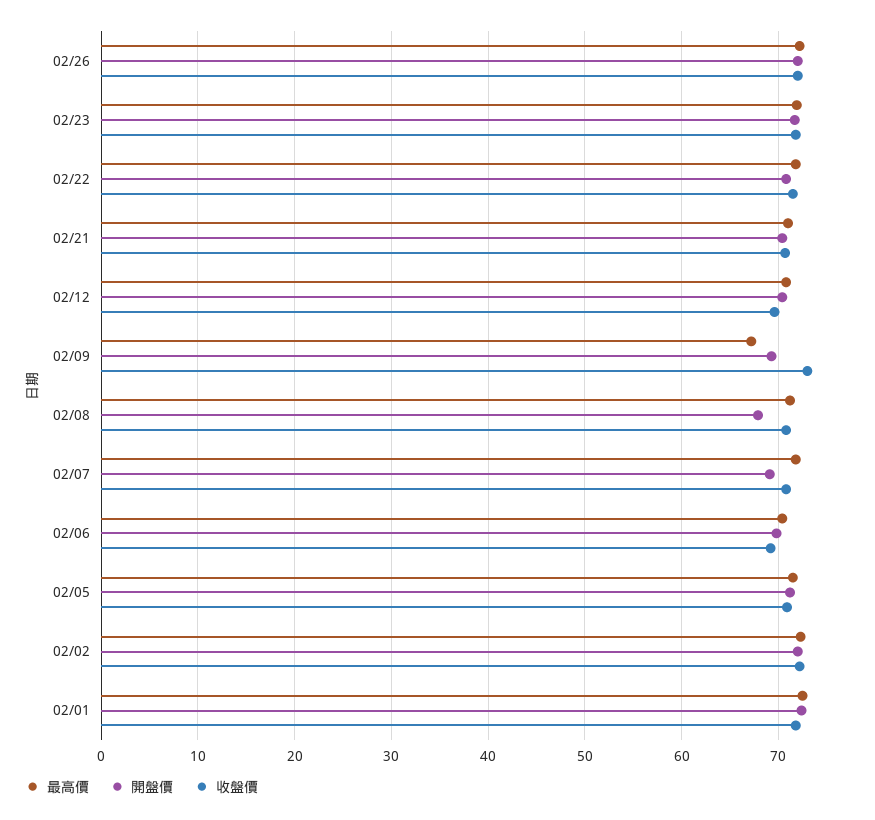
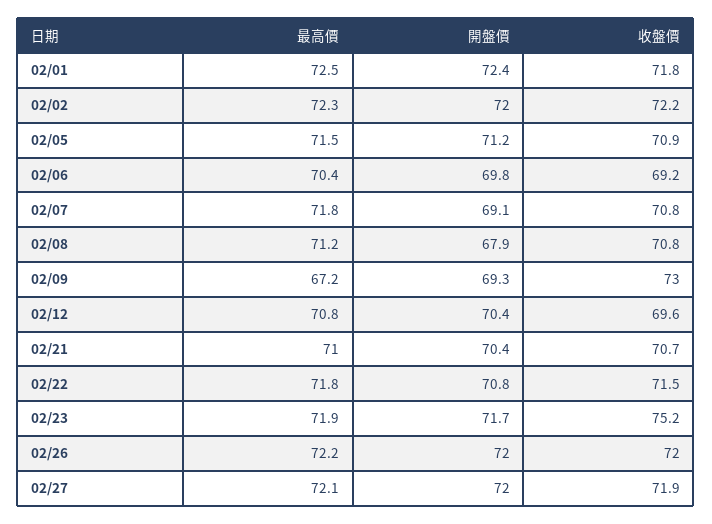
收盤價, 02/23: 72 -> 75.2
最高價, 02/27: none -> 72.1
開盤價, 02/27: none -> 72
收盤價, 02/27: none -> 71.9

